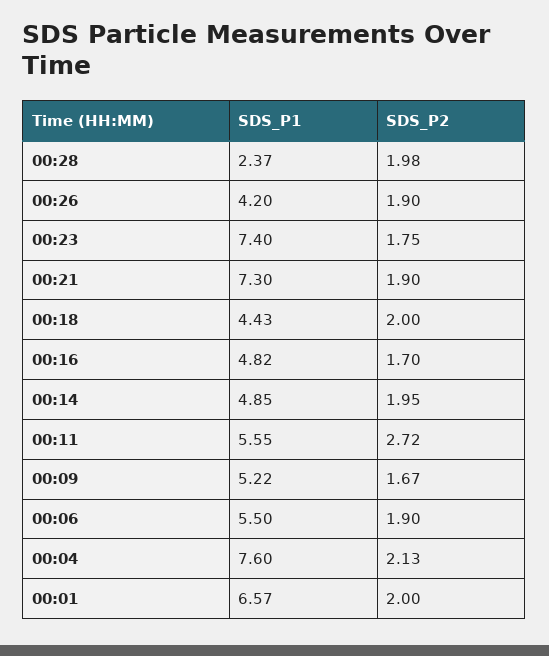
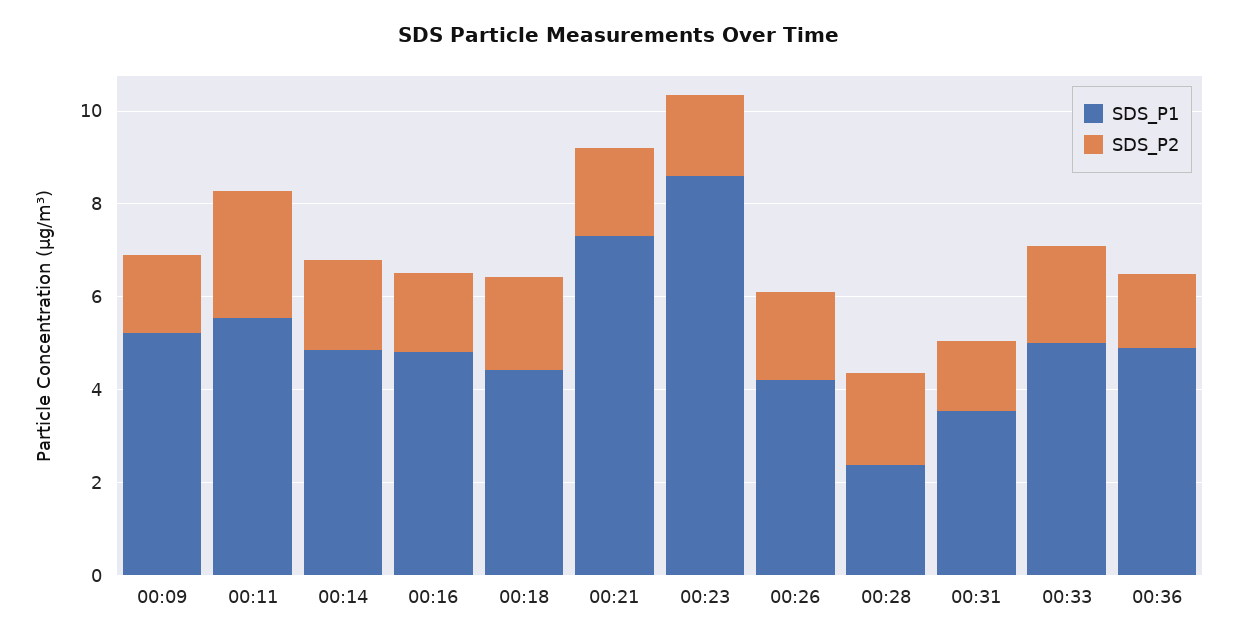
SDS_P1, 00:23: 7.4 -> 8.5
SDS_P1, 00:06: 5.5 -> none
SDS_P2, 00:06: 1.9 -> none
SDS_P1, 00:04: 7.6 -> none
SDS_P2, 00:04: 2.13 -> none
SDS_P1, 00:01: 6.57 -> none
SDS_P2, 00:01: 2 -> none
SDS_P1, 00:31: none -> 3.5
SDS_P2, 00:31: none -> 1.5
SDS_P1, 00:33: none -> 5
SDS_P2, 00:33: none -> 2
SDS_P1, 00:36: none -> 5
SDS_P2, 00:36: none -> 1.5

